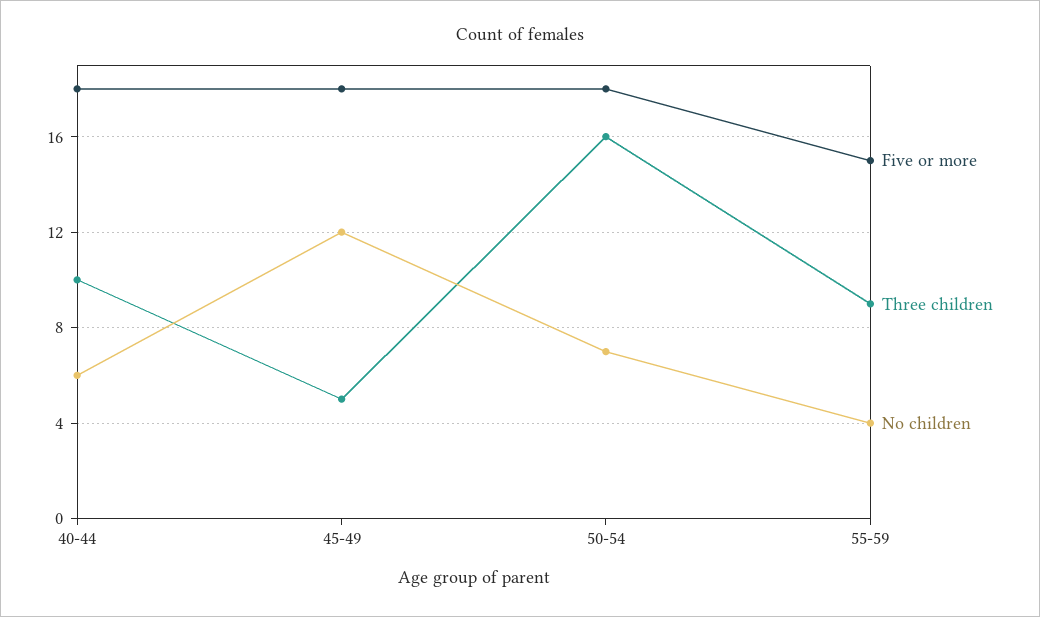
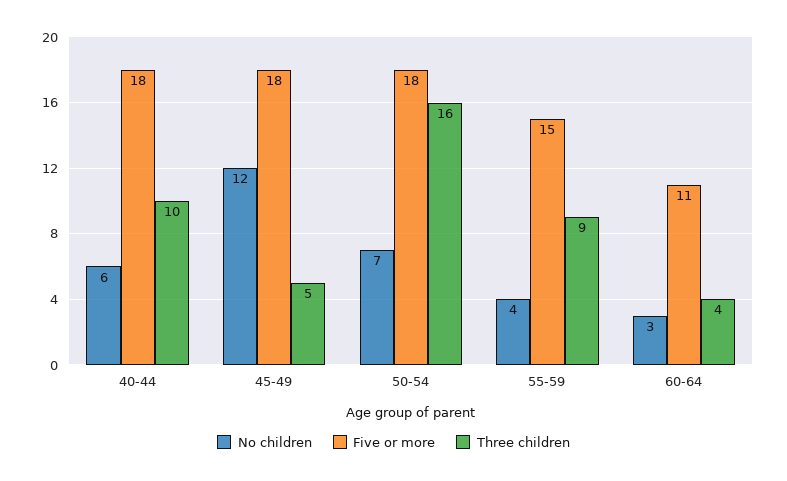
No children, 60-64: none -> 3
Five or more, 60-64: none -> 11
Three children, 60-64: none -> 4

